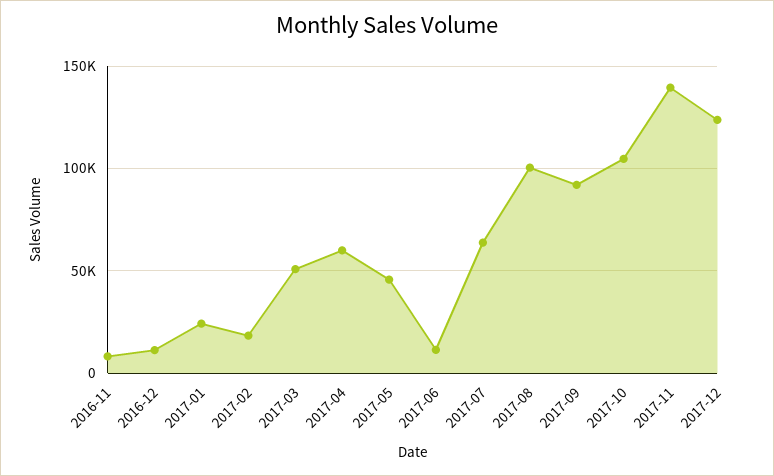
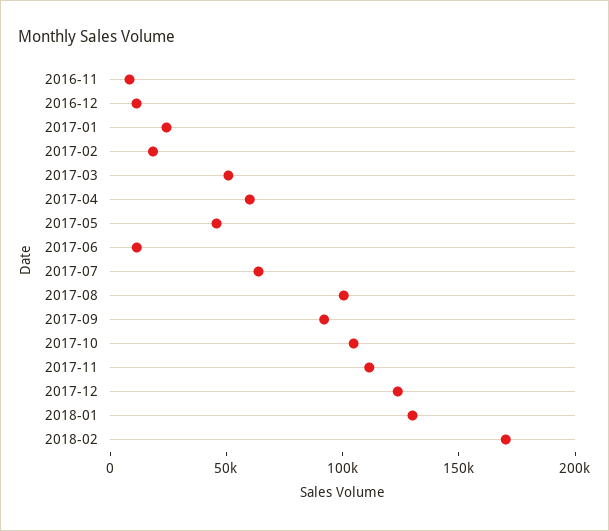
2017-11: 140000 -> 110000
2018-01: none -> 130000
2018-02: none -> 170000

